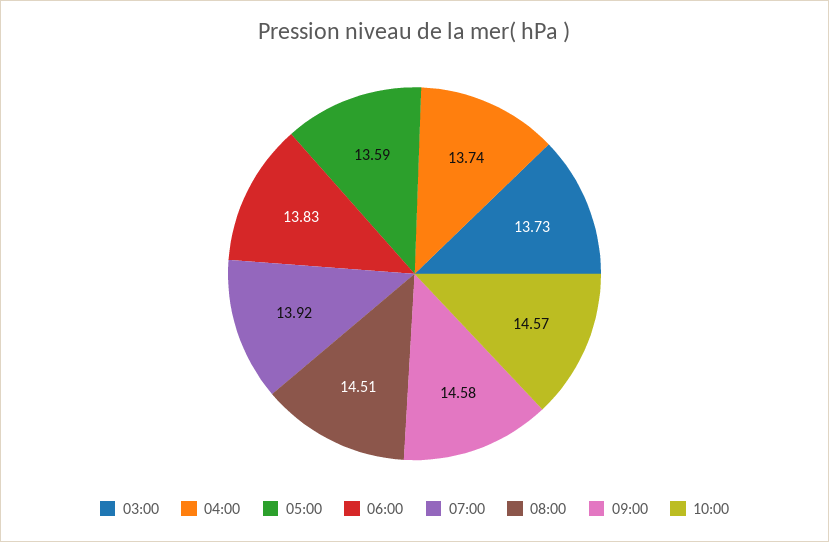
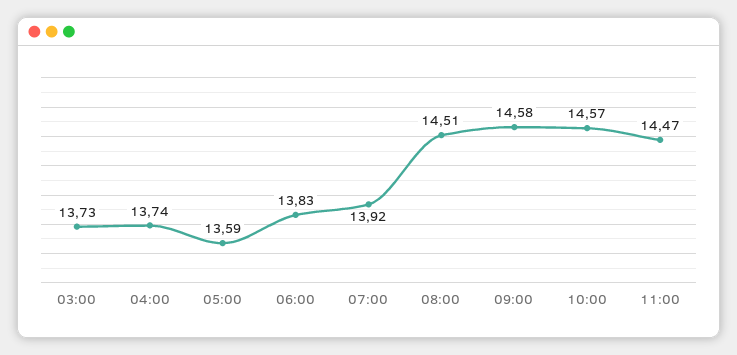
11:00: none -> 14.47

